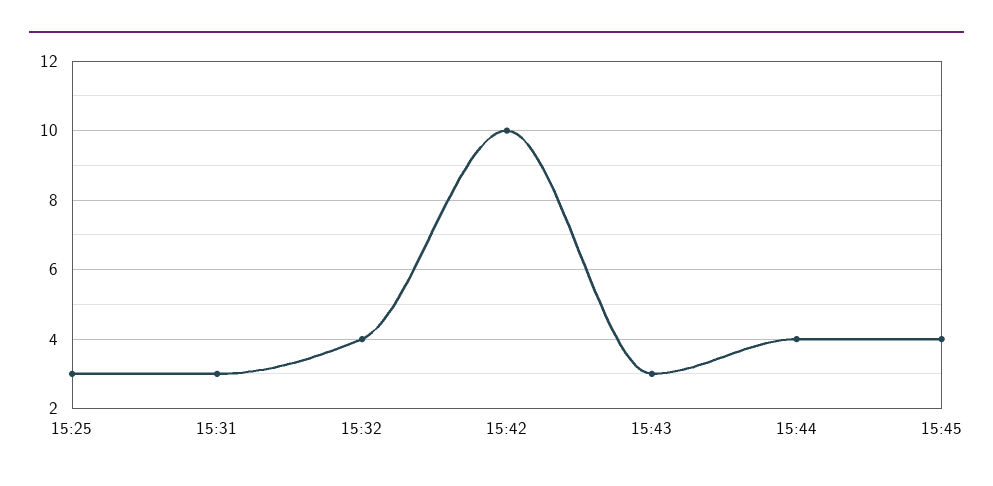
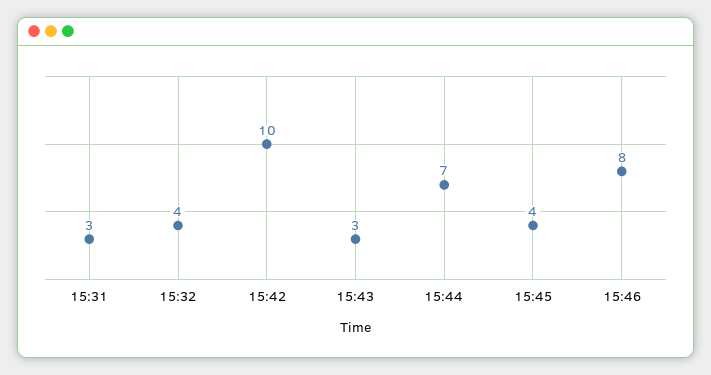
15:25: 3 -> none
15:44: 4 -> 7
15:46: none -> 8

